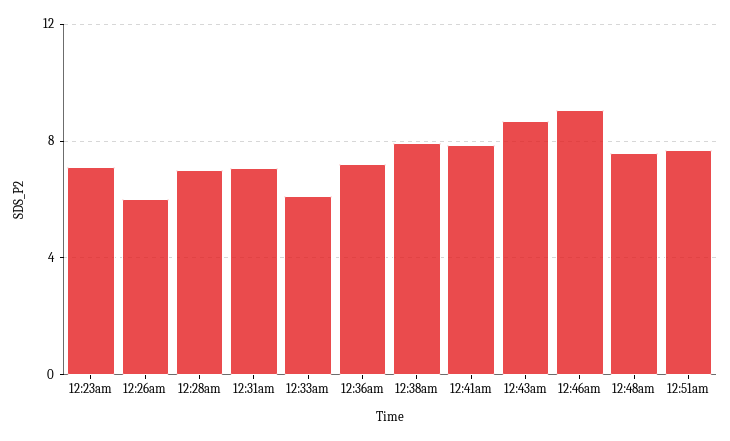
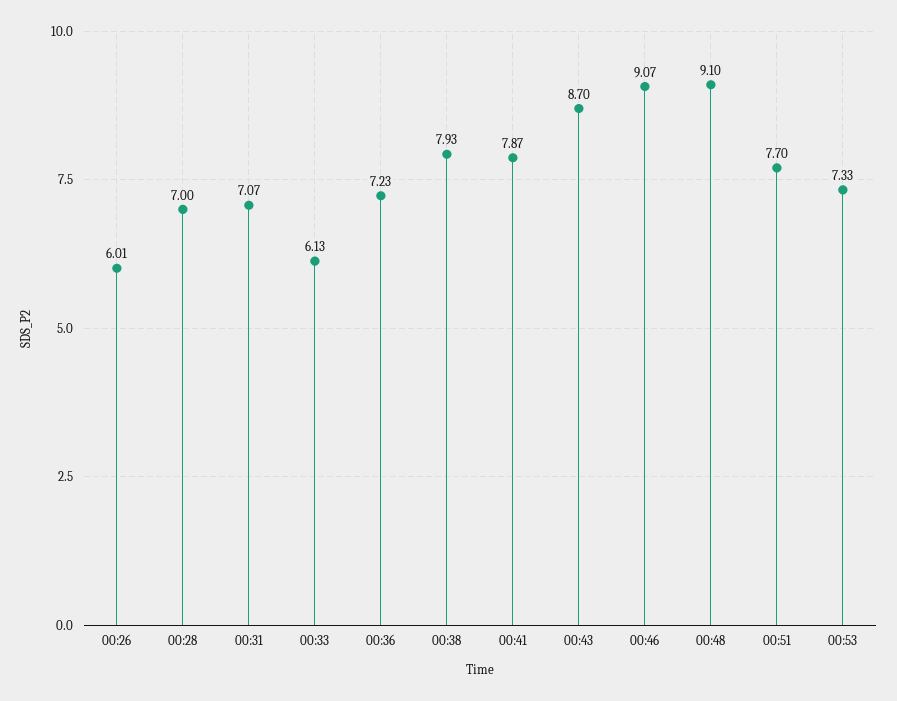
12:23am: 7 -> none
12:48am: 7.5 -> 9.1
00:53: none -> 7.33

